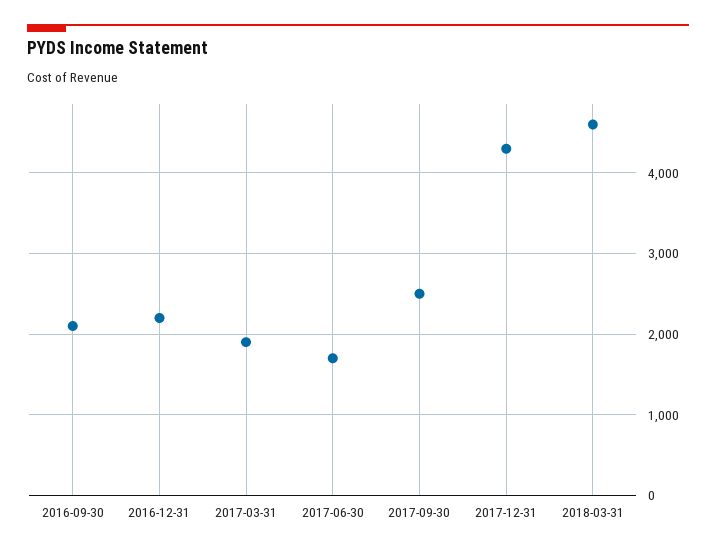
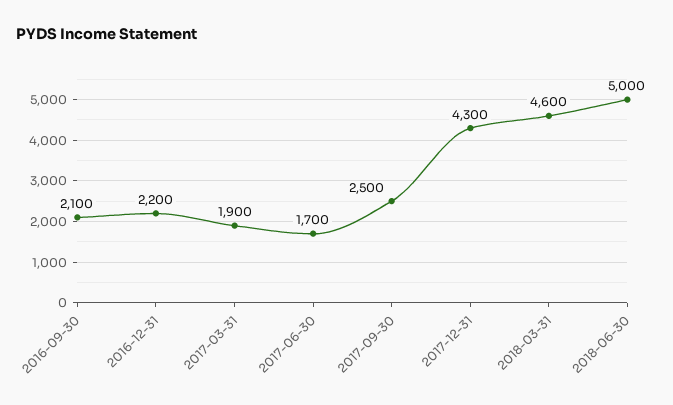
2018-06-30: none -> 5000

